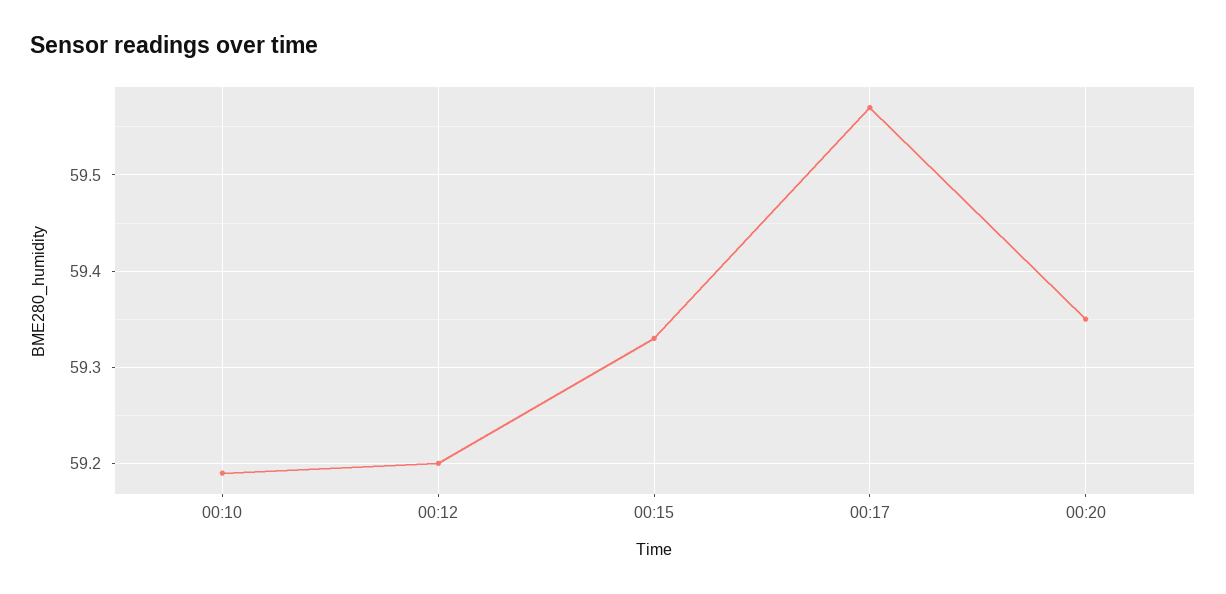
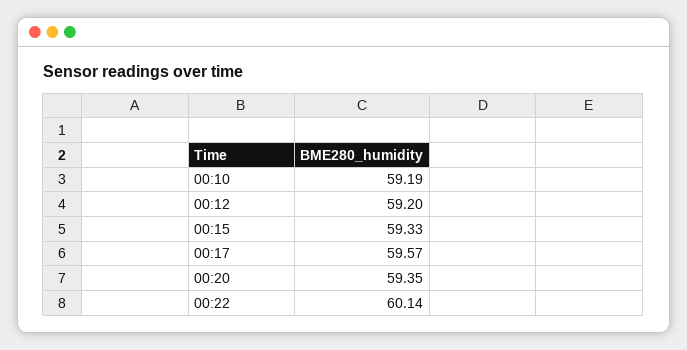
00:22: none -> 60.14

